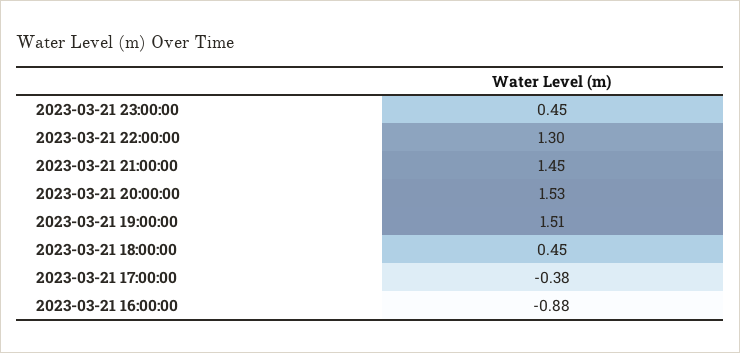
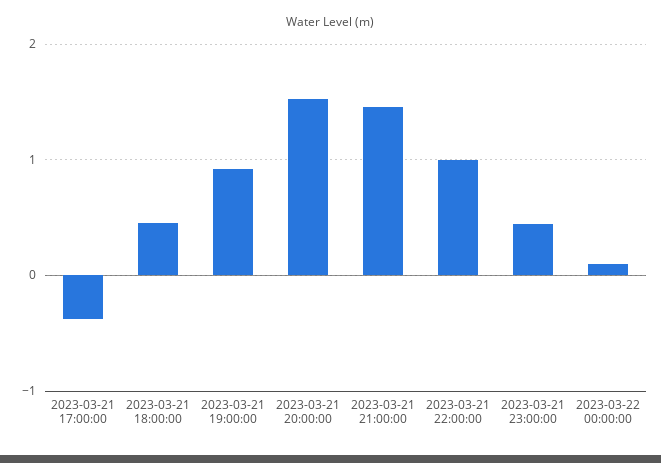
2023-03-21 22:00:00: 1.3 -> 1
2023-03-21 19:00:00: 1.51 -> 0.9
2023-03-21 16:00:00: -0.88 -> none
2023-03-22 00:00:00: none -> 0.1

